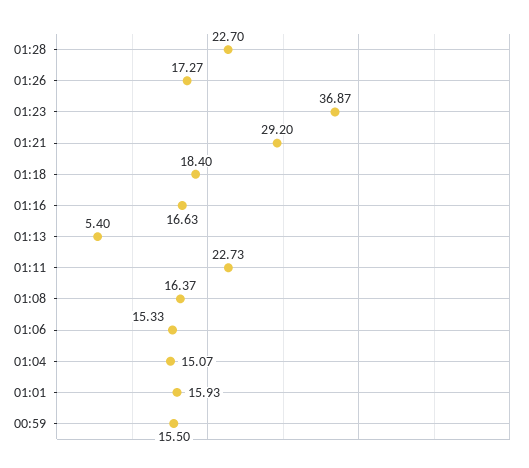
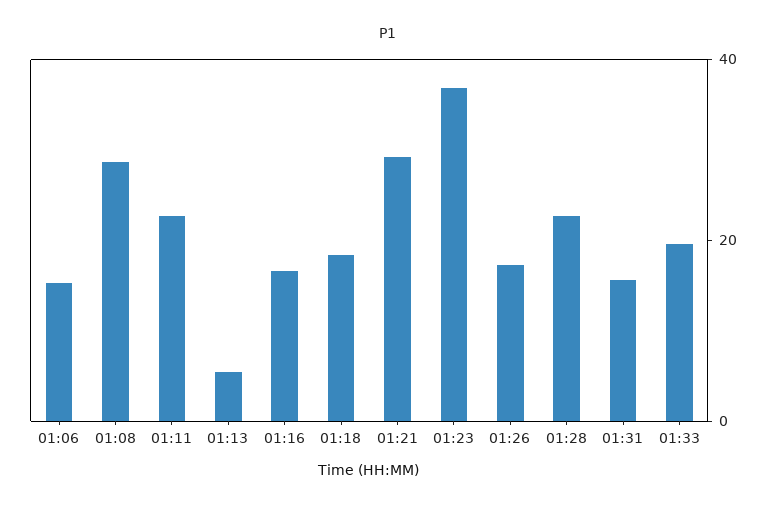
01:08: 16.37 -> 30
01:04: 15.07 -> none
01:01: 15.93 -> none
00:59: 15.5 -> none
01:31: none -> 15
01:33: none -> 20

